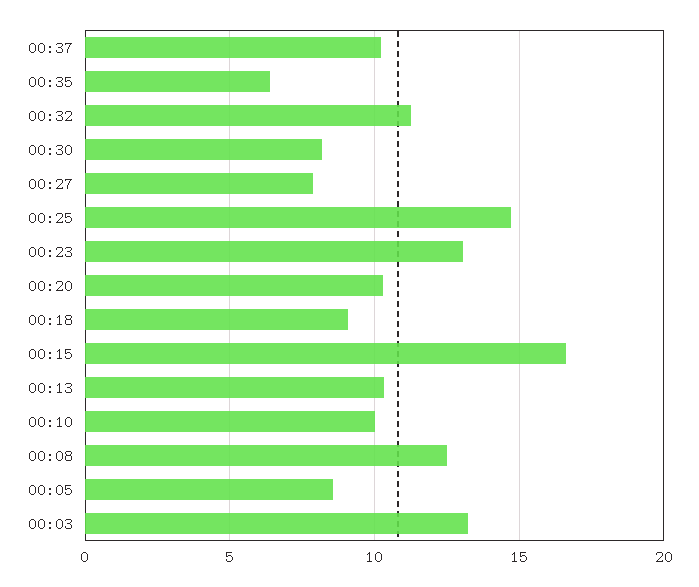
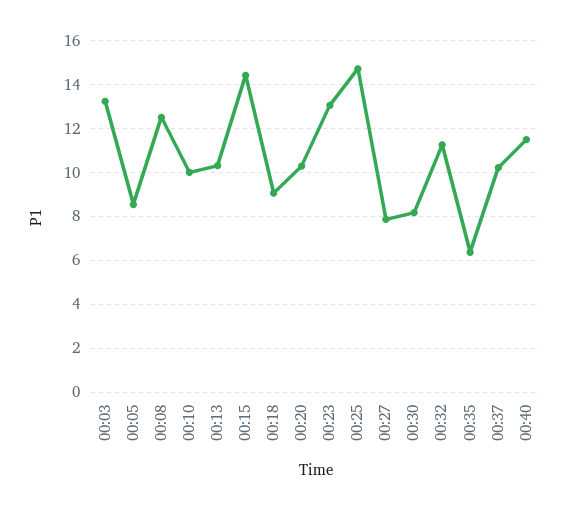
00:15: 16.5 -> 14.5
00:40: none -> 11.5

